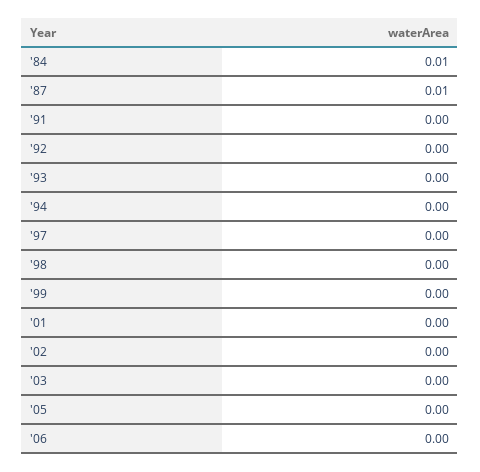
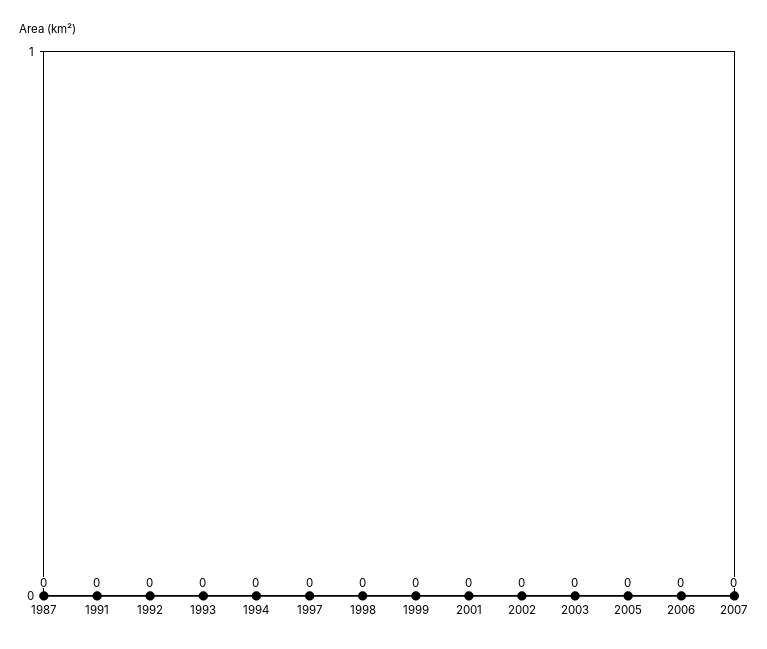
'84: 0.01 -> none
'87: 0.01 -> 0
2007: none -> 0

